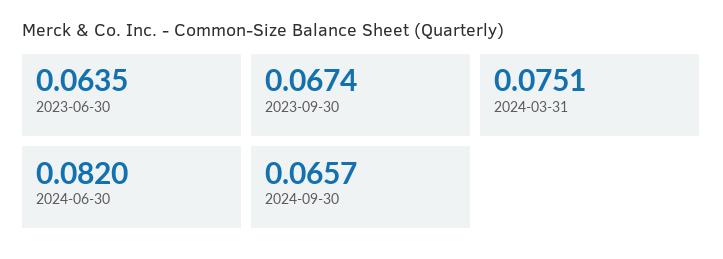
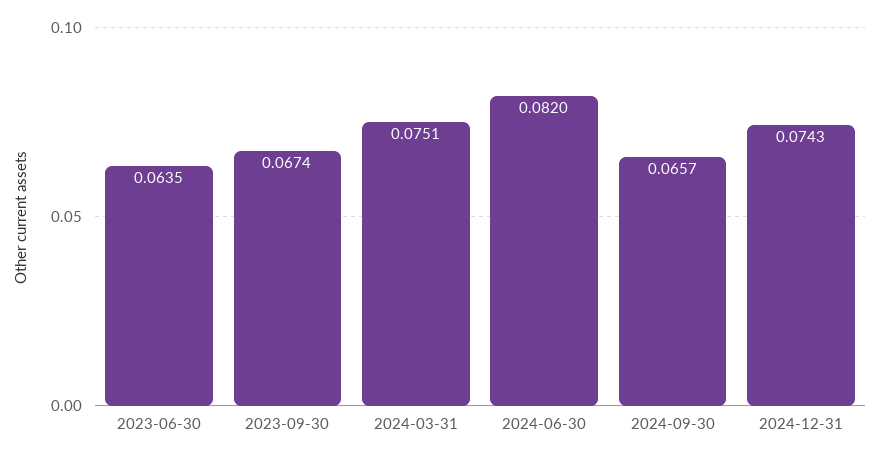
2024-12-31: none -> 0.0743

